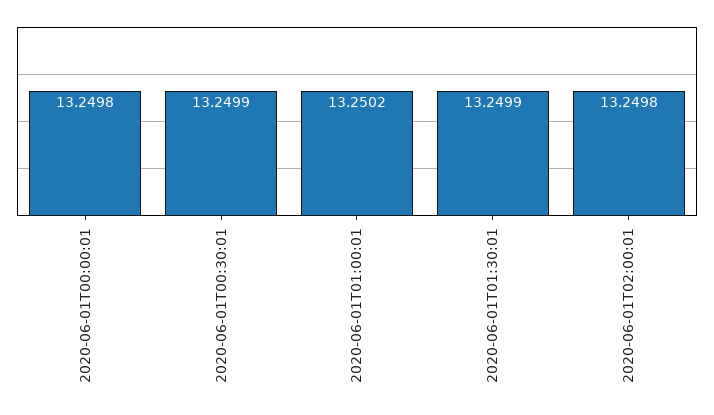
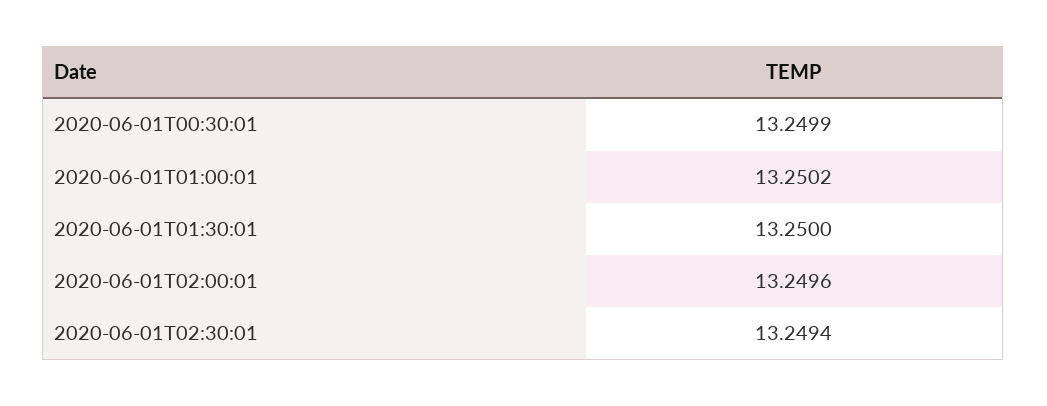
2020-06-01T00:00:01: 13.2498 -> none
2020-06-01T01:30:01: 13.2499 -> 13.25
2020-06-01T02:00:01: 13.2498 -> 13.2496
2020-06-01T02:30:01: none -> 13.2494

